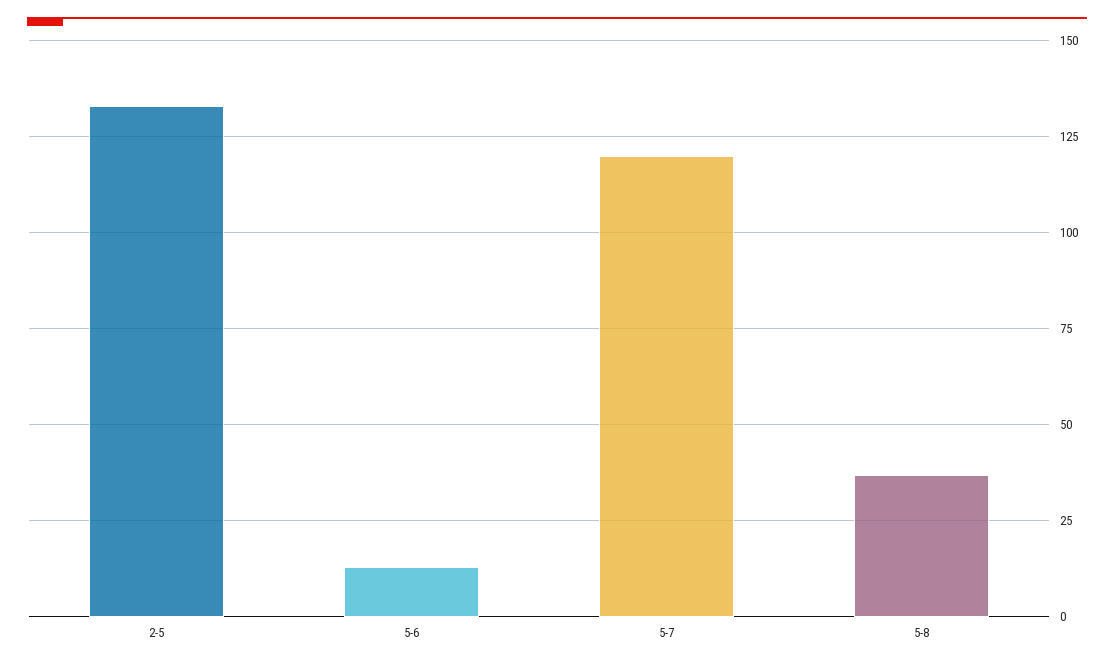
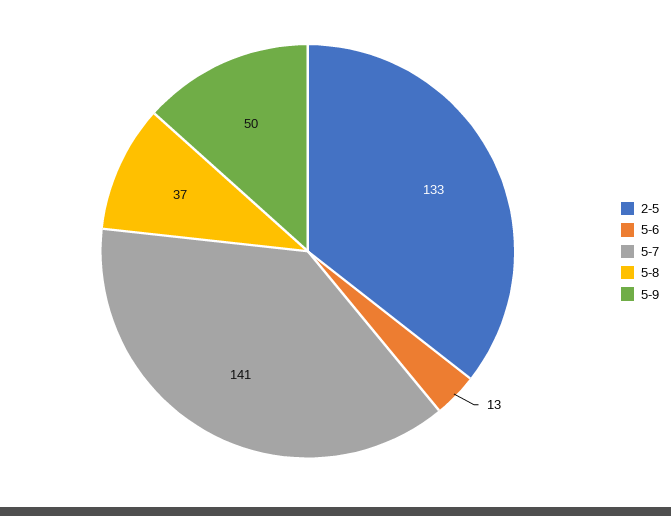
5-7: 120 -> 141
5-9: none -> 50

